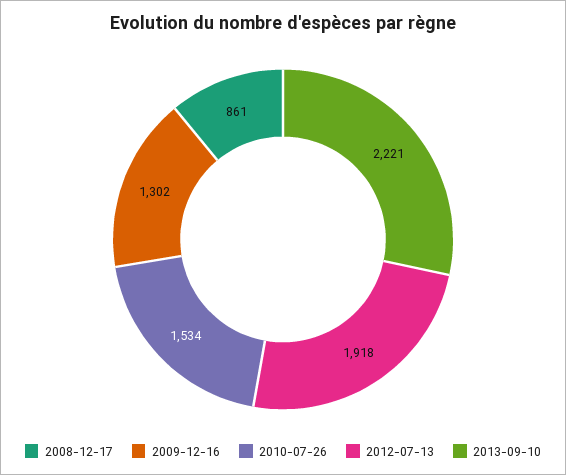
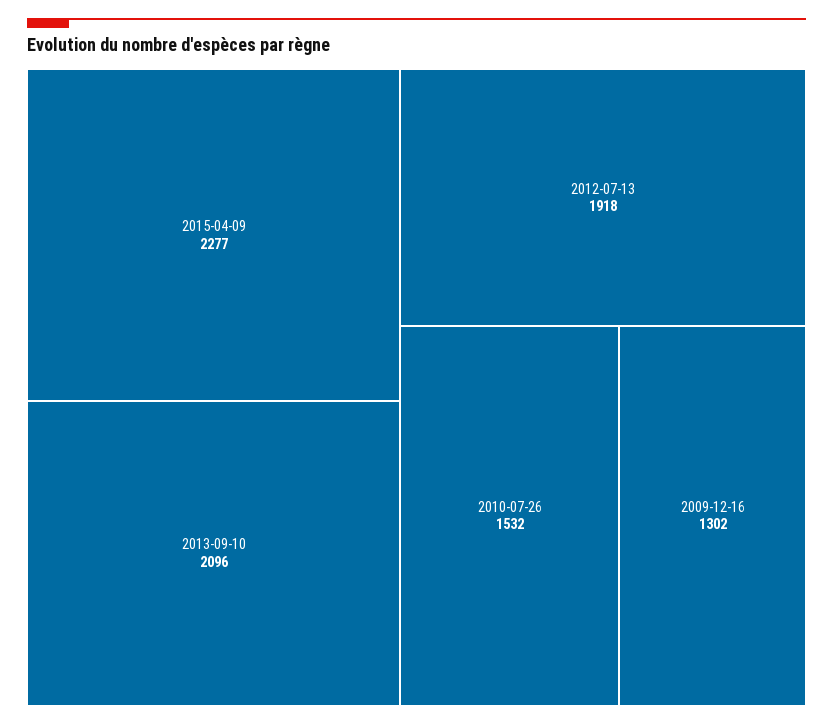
2008-12-17: 861 -> none
2010-07-26: 1534 -> 1532
2013-09-10: 2221 -> 2096
2015-04-09: none -> 2277

